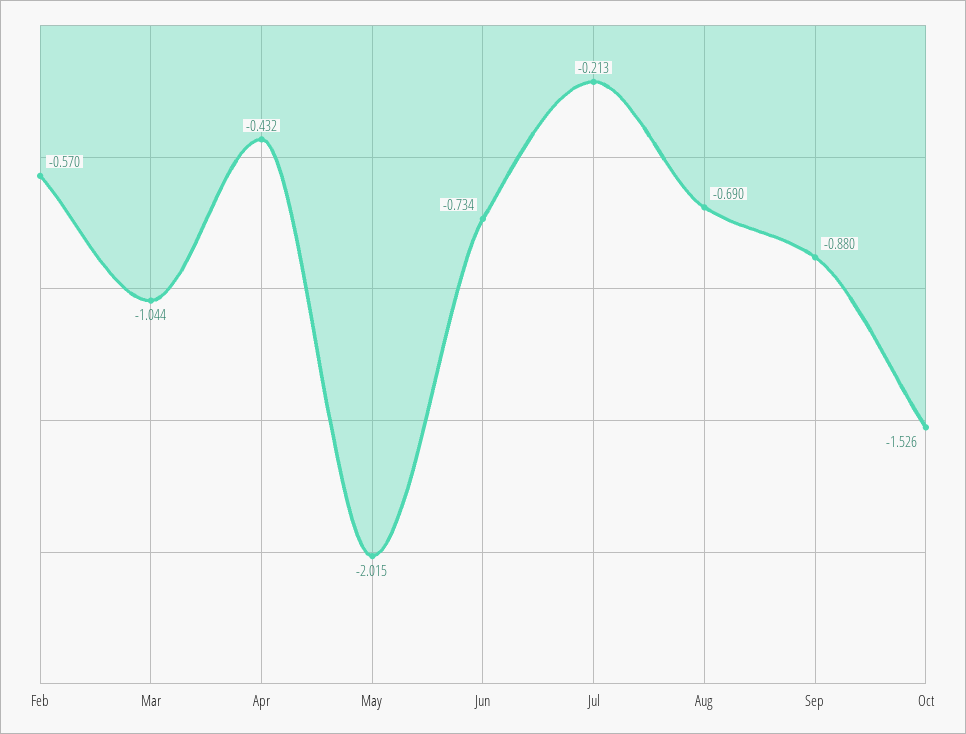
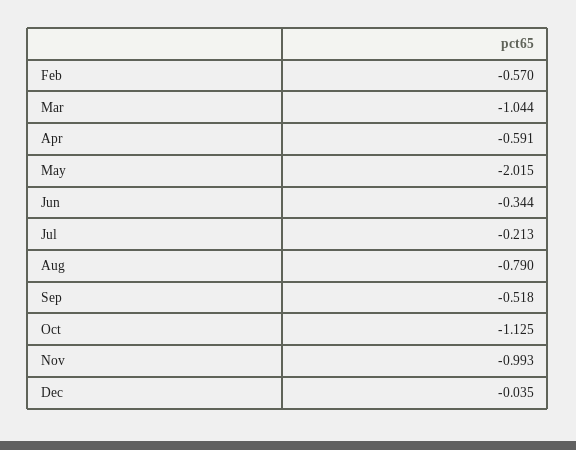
Apr: -0.432 -> -0.591
Jun: -0.734 -> -0.344
Aug: -0.69 -> -0.79
Sep: -0.88 -> -0.518
Oct: -1.526 -> -1.125
Nov: none -> -0.993
Dec: none -> -0.035

